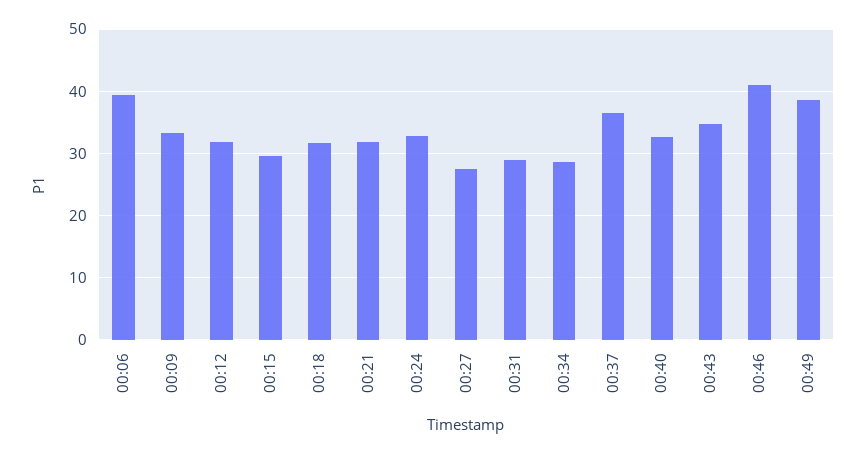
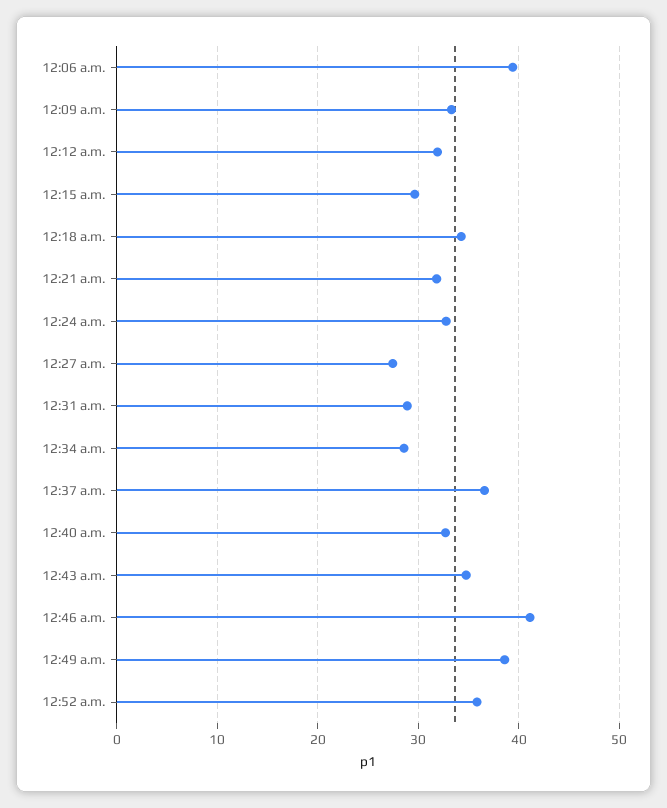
00:18: 32 -> 34
12:52 a.m.: none -> 36

